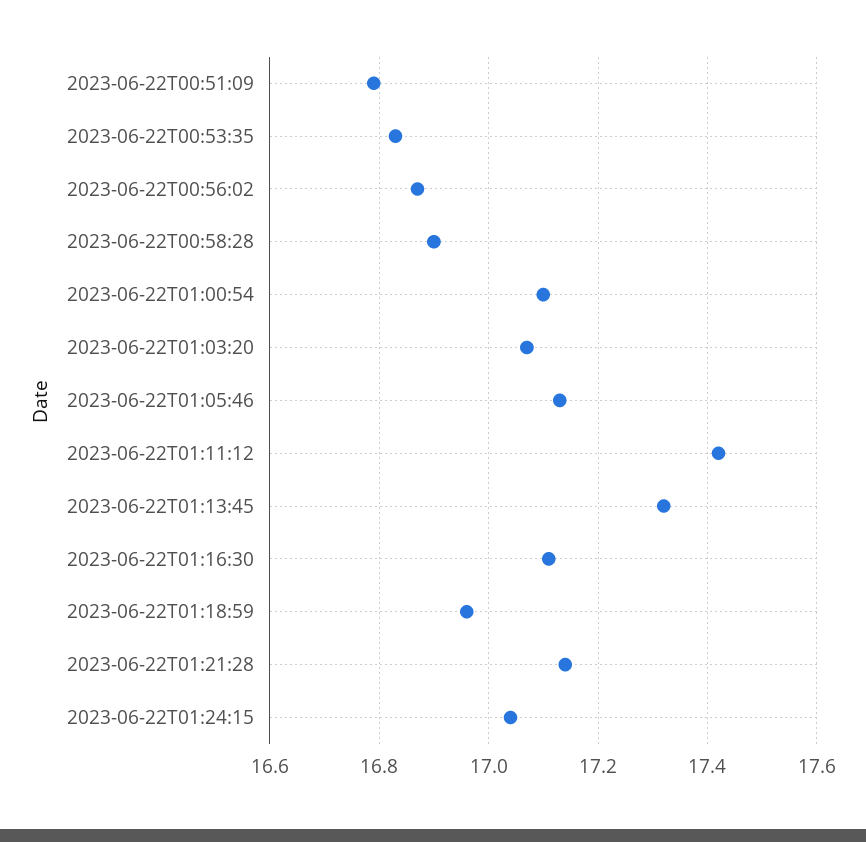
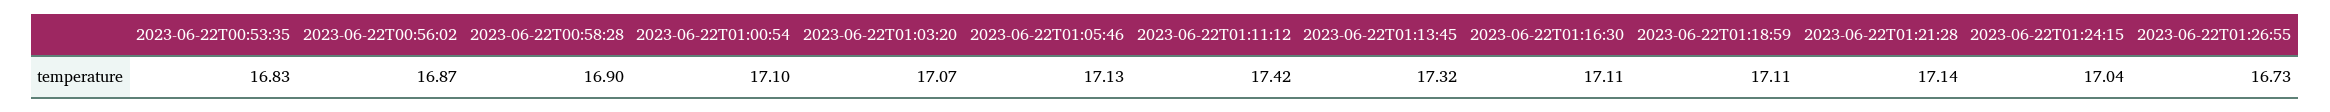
2023-06-22T00:51:09: 16.8 -> none
2023-06-22T01:18:59: 16.95 -> 17.11
2023-06-22T01:26:55: none -> 16.73

